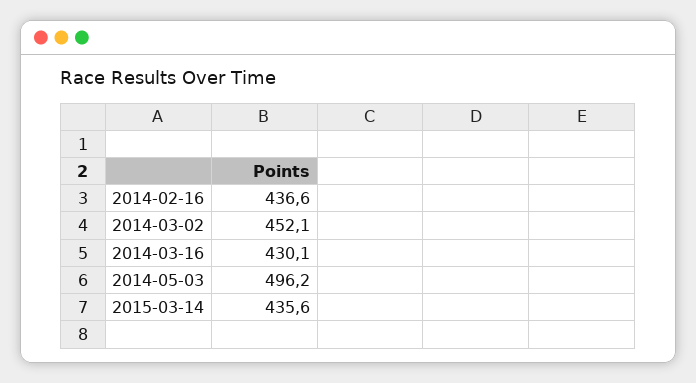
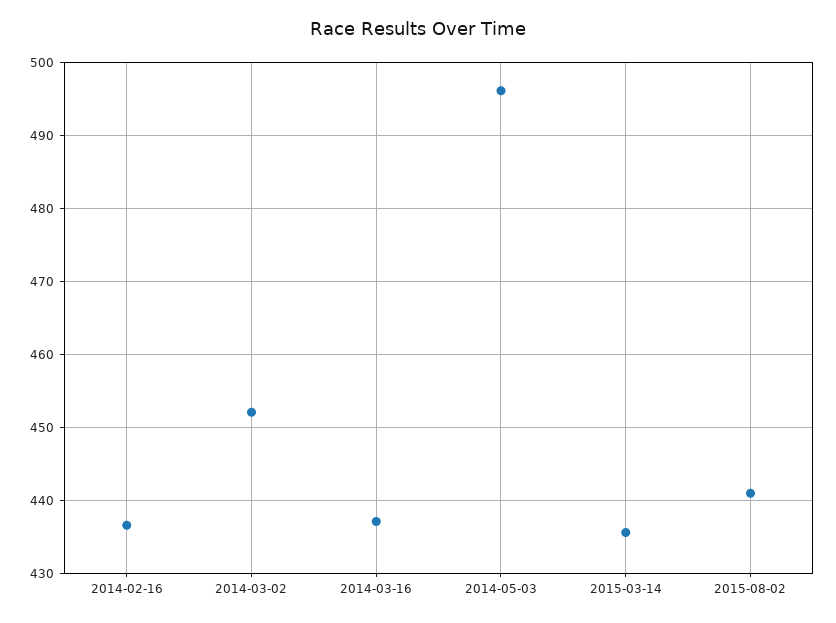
2014-03-16: 430.1 -> 437
2015-08-02: none -> 441

